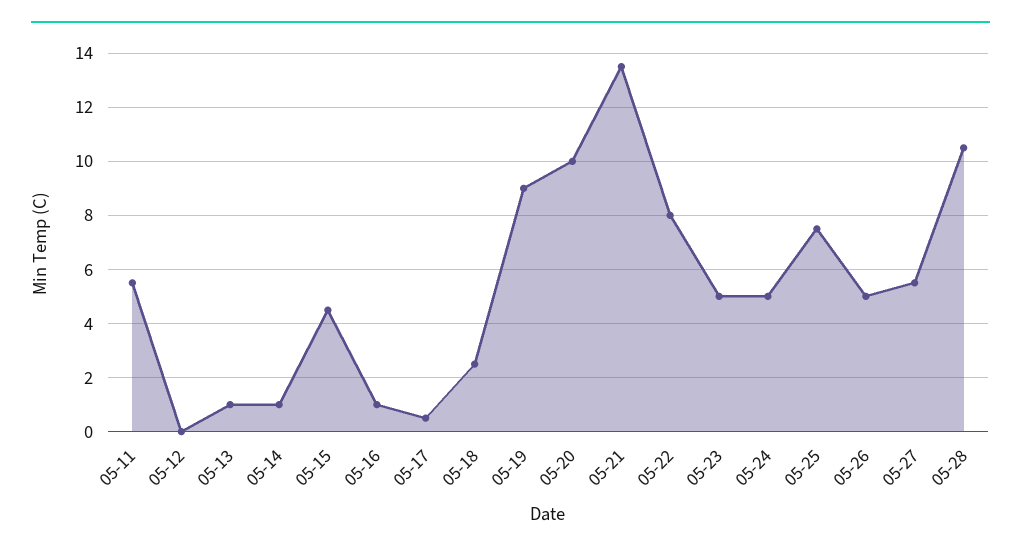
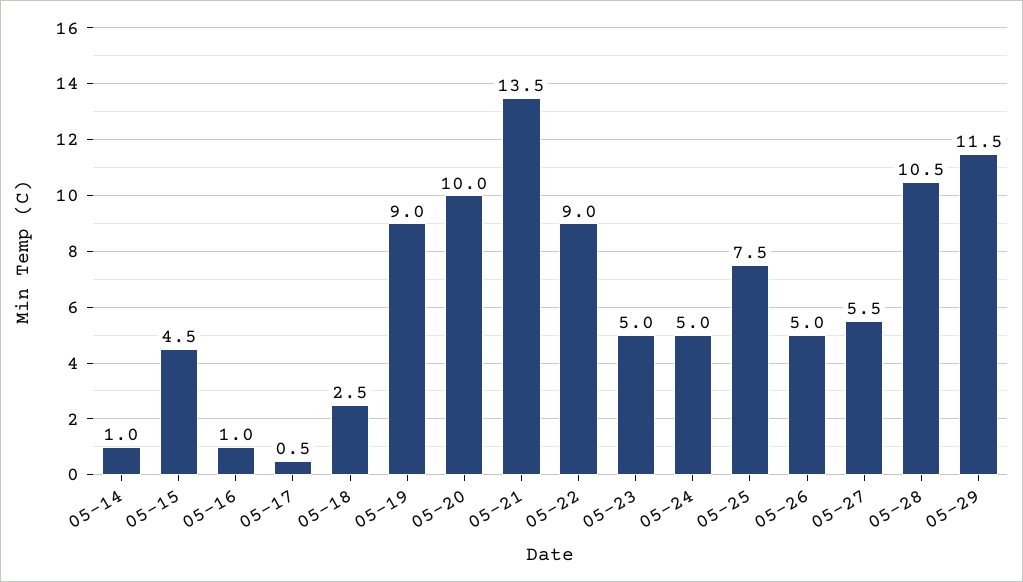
05-11: 5.5 -> none
05-12: 0 -> none
05-13: 1 -> none
05-22: 8 -> 9
05-29: none -> 11.5

